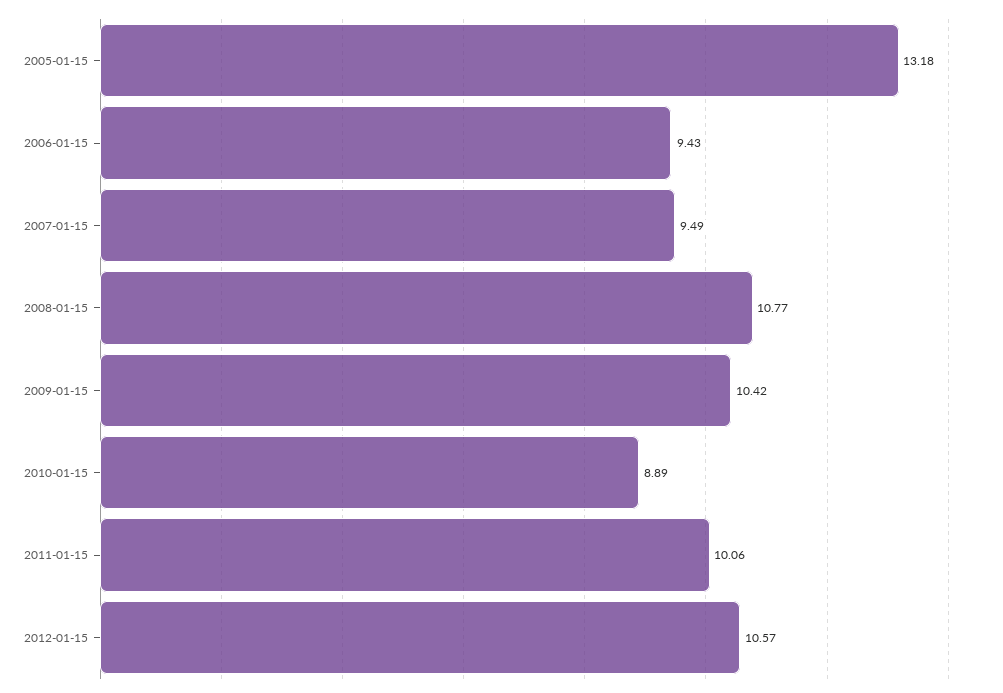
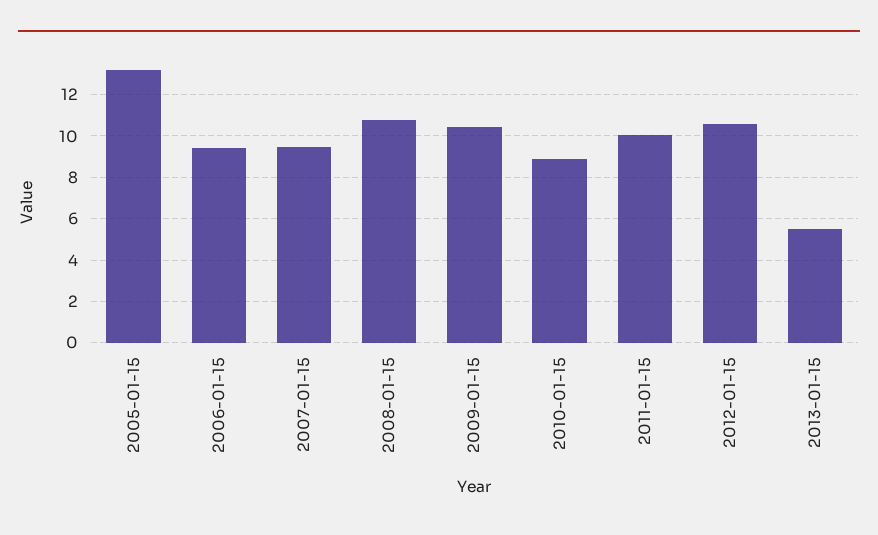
2013-01-15: none -> 5.5

